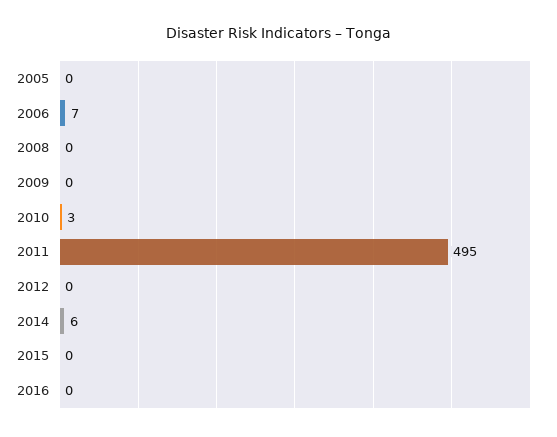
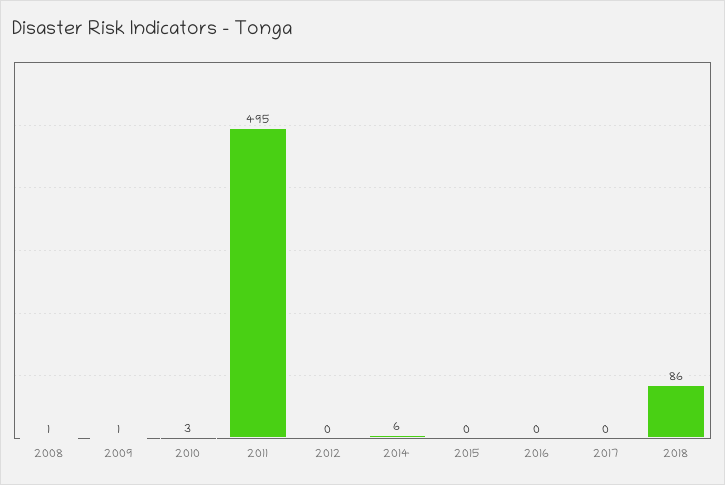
2005: 0 -> none
2006: 7 -> none
2008: 0 -> 1
2009: 0 -> 1
2017: none -> 0
2018: none -> 86

